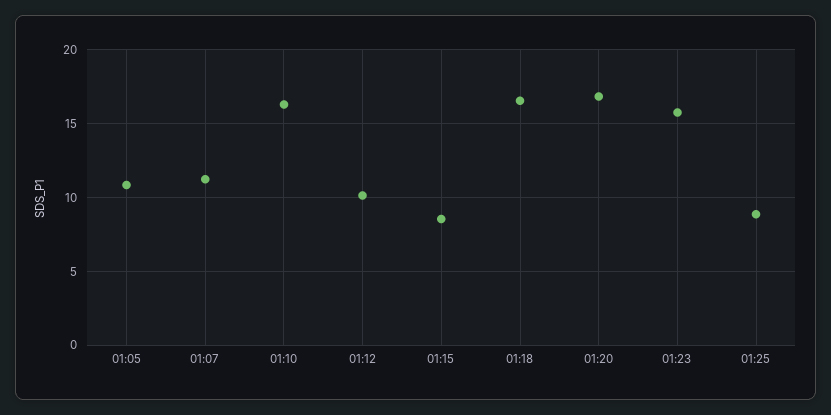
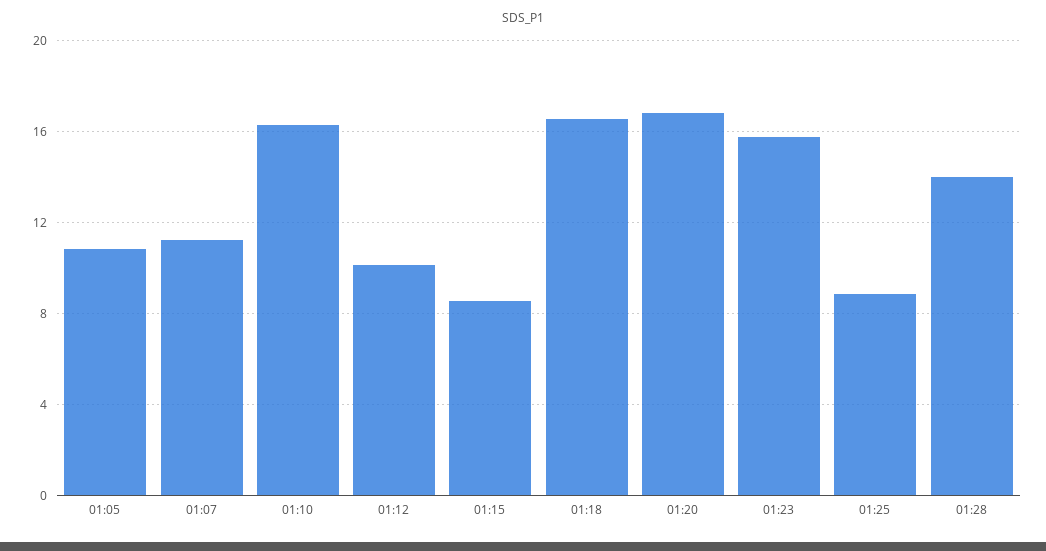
01:28: none -> 14

